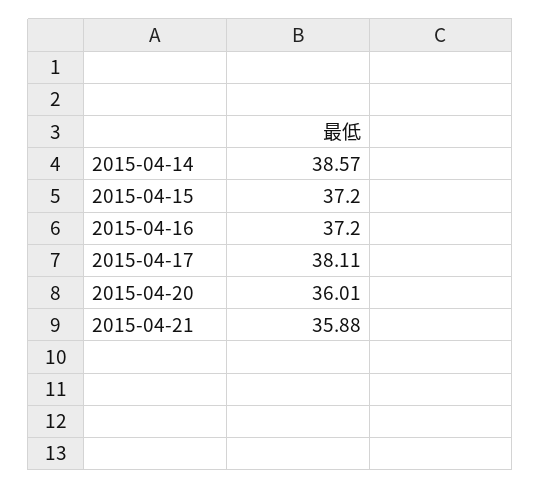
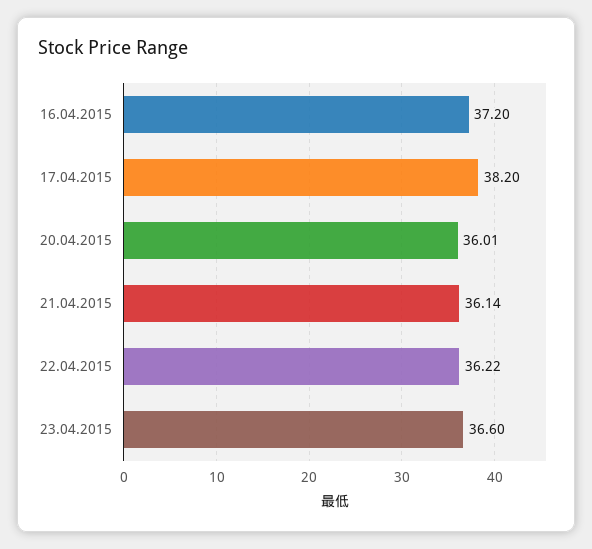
2015-04-14: 38.57 -> none
2015-04-15: 37.2 -> none
2015-04-17: 38.11 -> 38.2
2015-04-21: 35.88 -> 36.14
22.04.2015: none -> 36.22
23.04.2015: none -> 36.6

